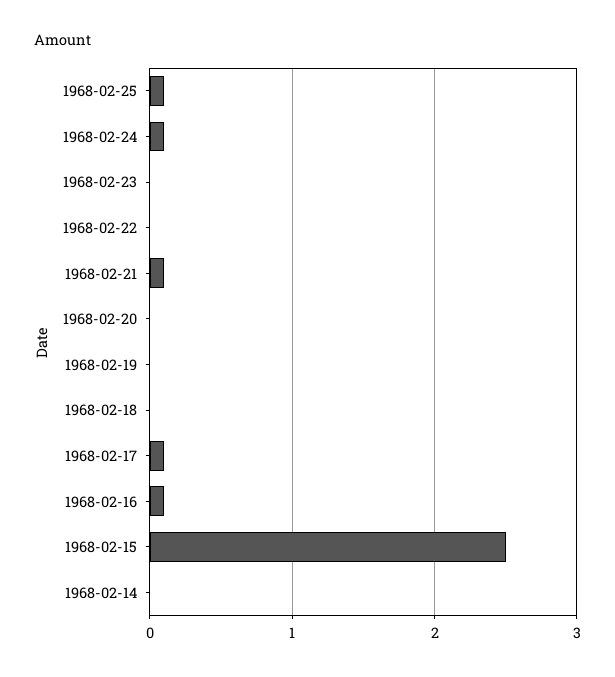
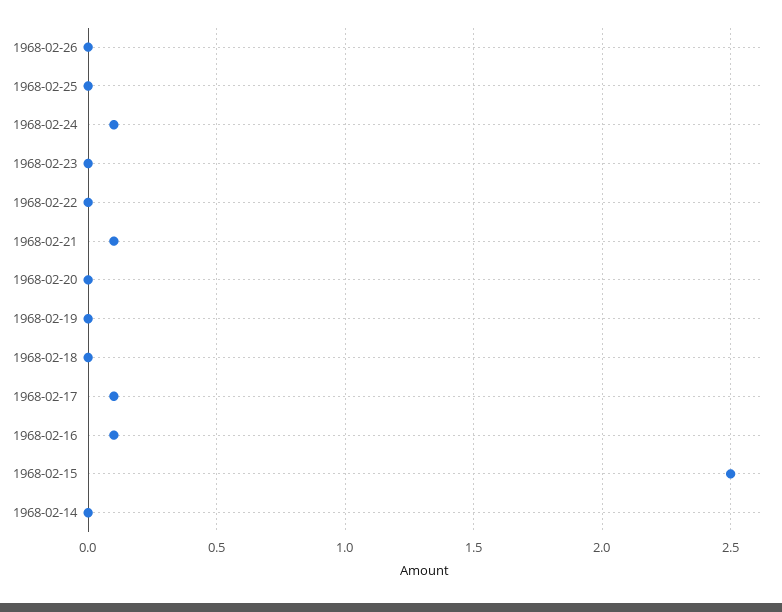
1968-02-25: 0.1 -> 0
1968-02-26: none -> 0

